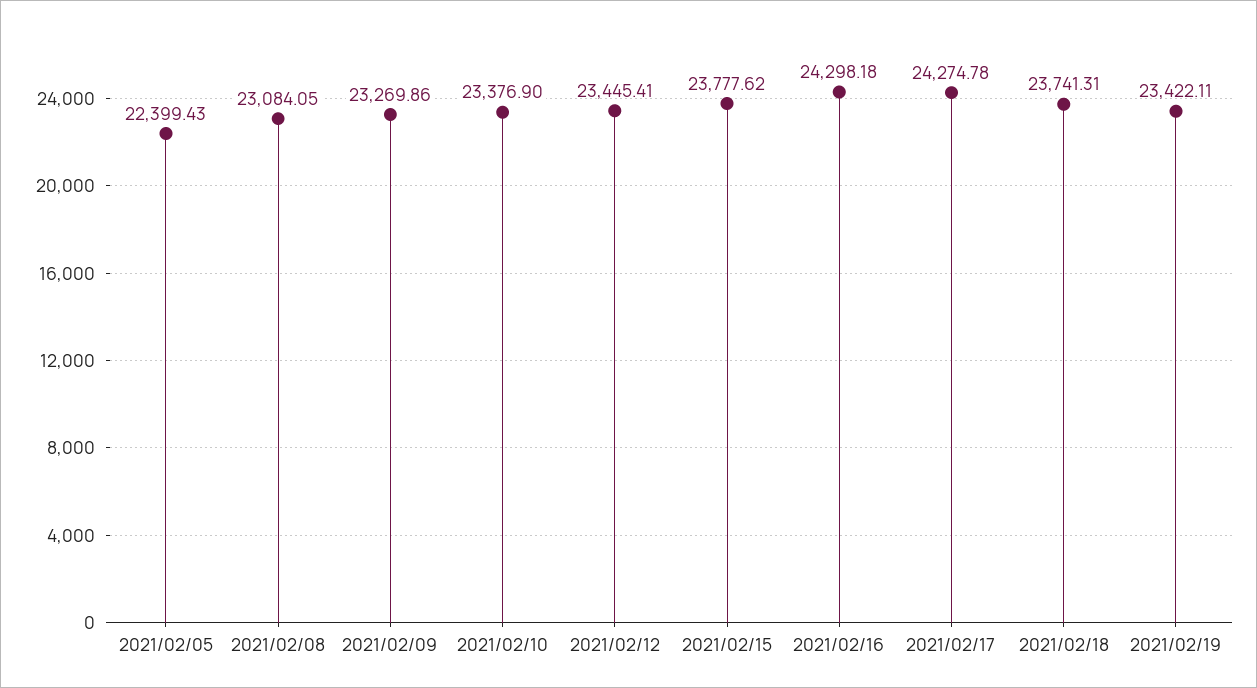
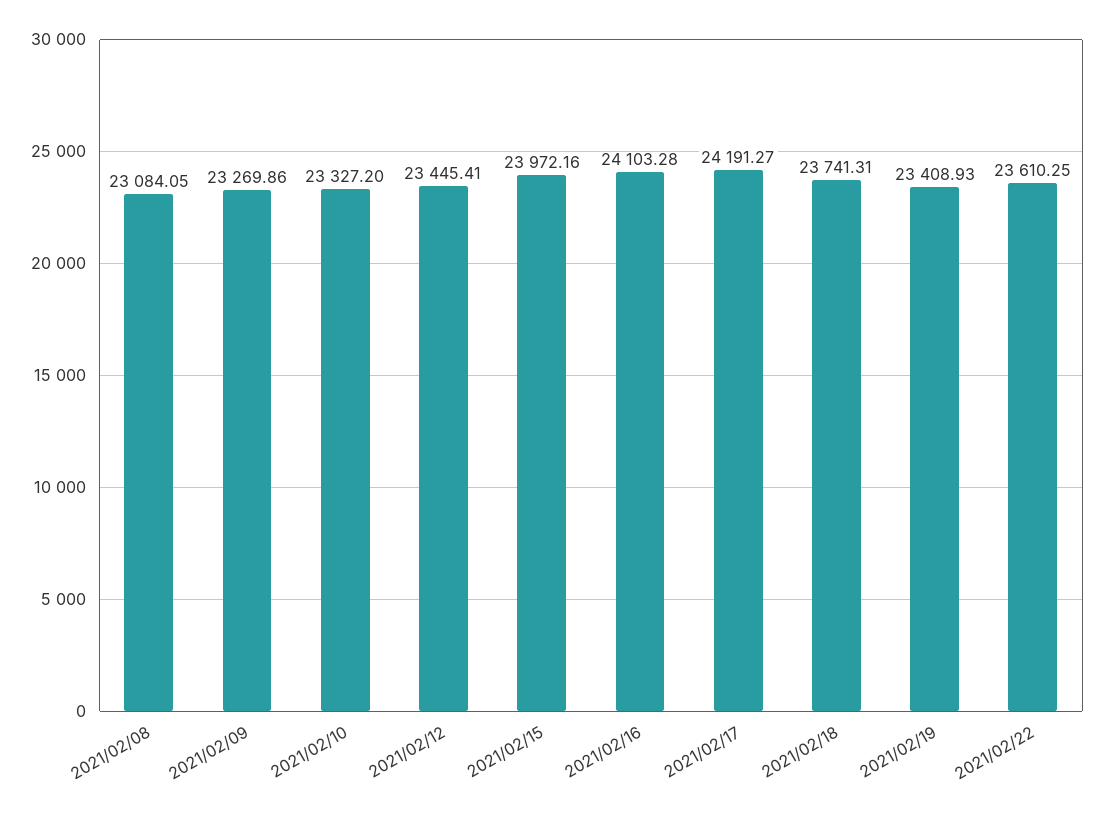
2021/02/05: 22399.43 -> none
2021/02/10: 23376.9 -> 23327.2
2021/02/15: 23777.62 -> 23972.16
2021/02/16: 24298.18 -> 24103.28
2021/02/17: 24274.78 -> 24191.27
2021/02/19: 23422.11 -> 23408.93
2021/02/22: none -> 23610.25

